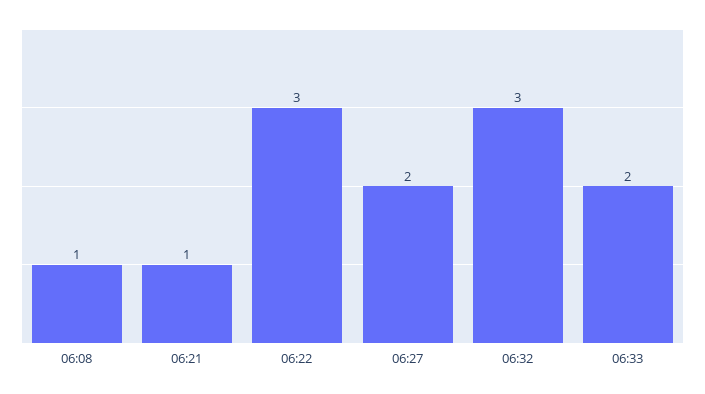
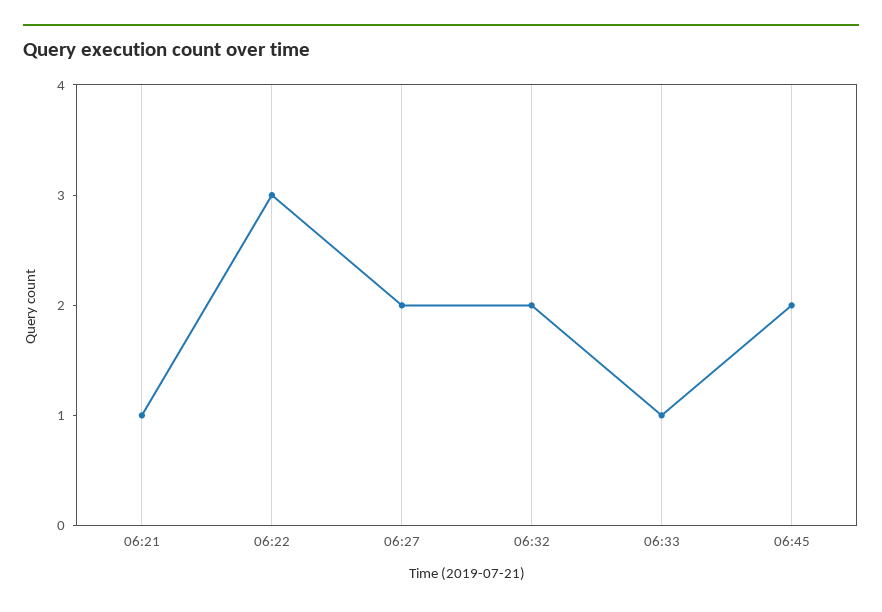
06:08: 1 -> none
06:32: 3 -> 2
06:33: 2 -> 1
06:45: none -> 2

